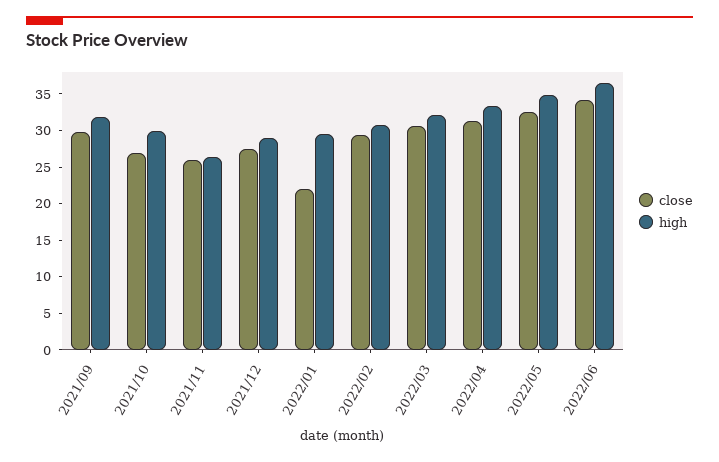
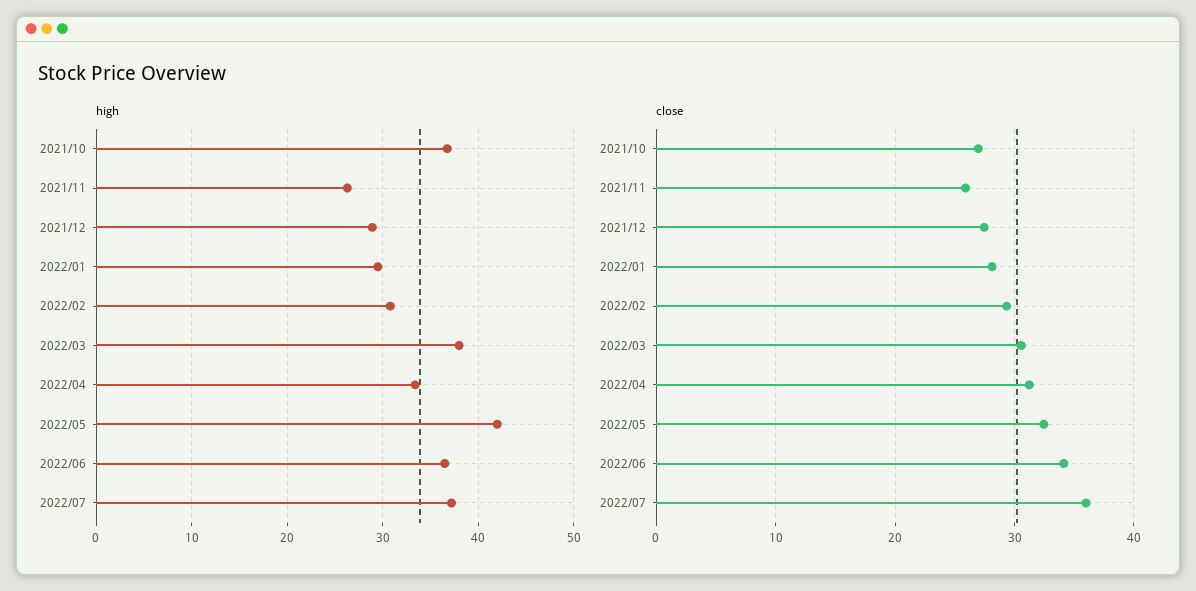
close, 2021/09: 30 -> none
high, 2021/09: 32.5 -> none
high, 2021/10: 30 -> 37
close, 2022/01: 22.5 -> 28
high, 2022/03: 32.5 -> 38
high, 2022/05: 35 -> 42
high, 2022/07: none -> 37
close, 2022/07: none -> 36

